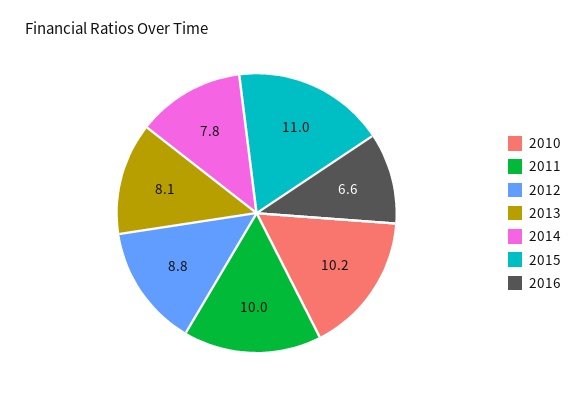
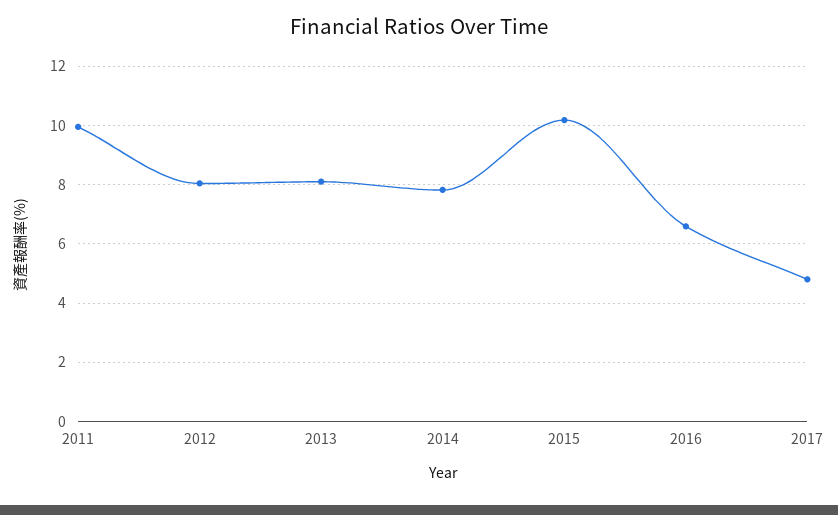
2010: 10.2 -> none
2012: 8.8 -> 8
2015: 11 -> 10.25
2017: none -> 4.75

